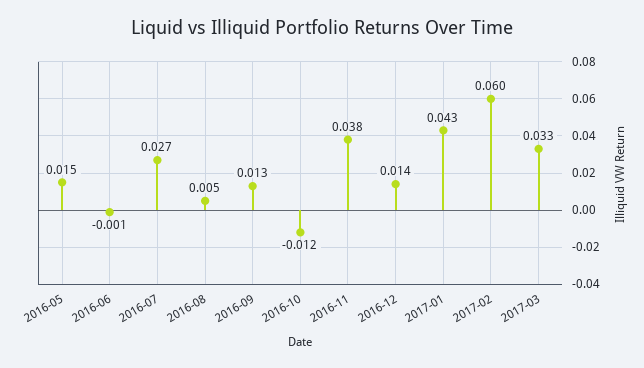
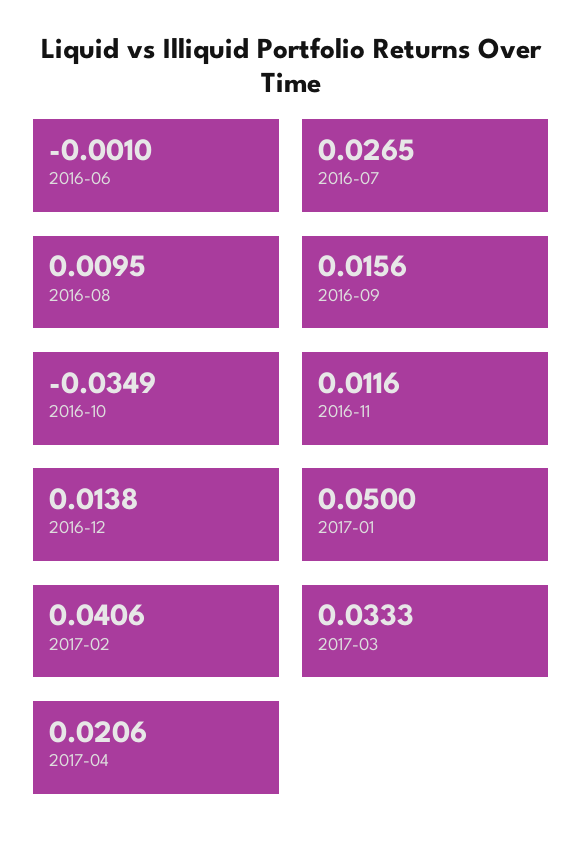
2016-05: 0.015 -> none
2016-08: 0.005 -> 0.0095
2016-09: 0.013 -> 0.0156
2016-10: -0.012 -> -0.0349
2016-11: 0.038 -> 0.0116
2017-01: 0.043 -> 0.05
2017-02: 0.06 -> 0.0406
2017-04: none -> 0.0206

